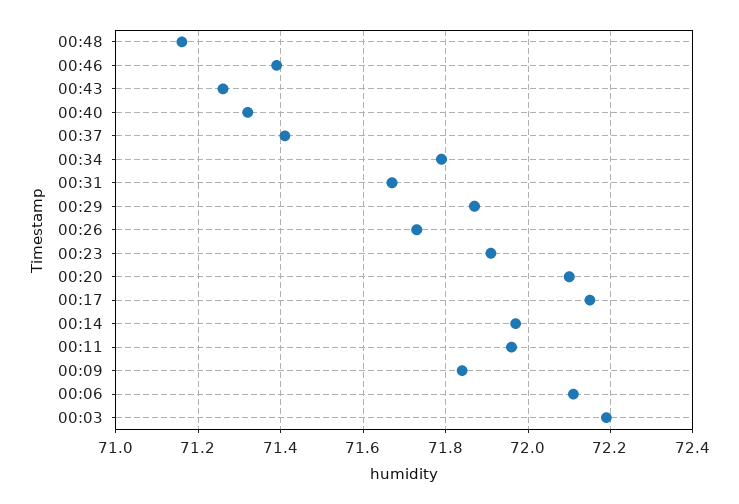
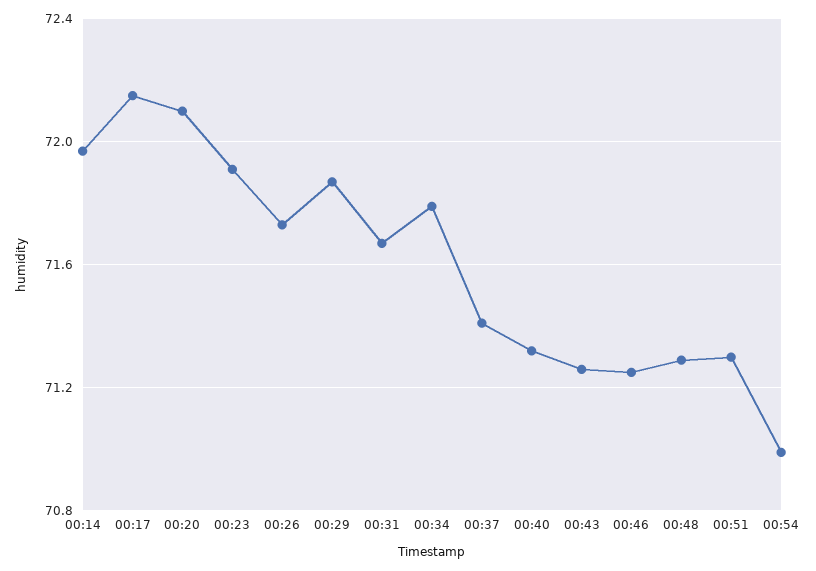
00:48: 71.15 -> 71.3
00:46: 71.4 -> 71.25
00:11: 71.95 -> none
00:09: 71.85 -> none
00:06: 72.1 -> none
00:03: 72.2 -> none
00:51: none -> 71.3
00:54: none -> 71

